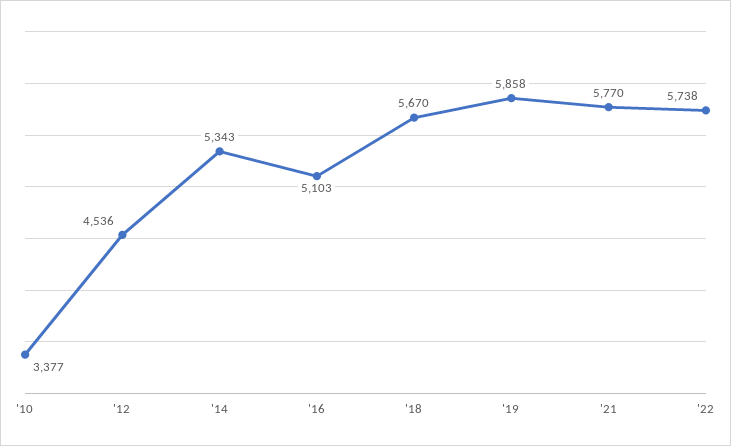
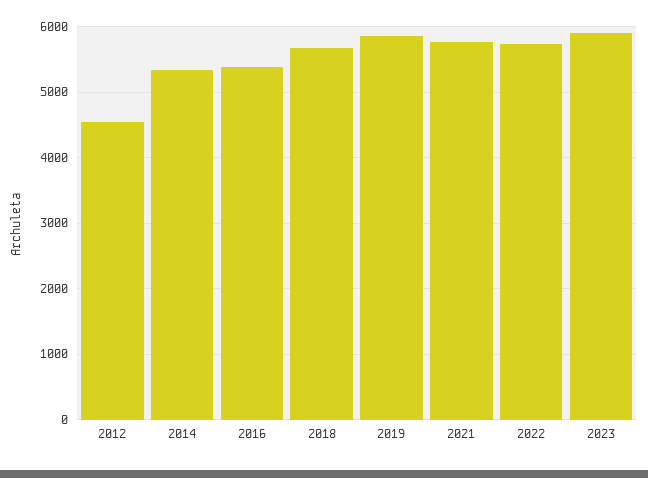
'10: 3377 -> none
'16: 5103 -> 5400
2023: none -> 5900

